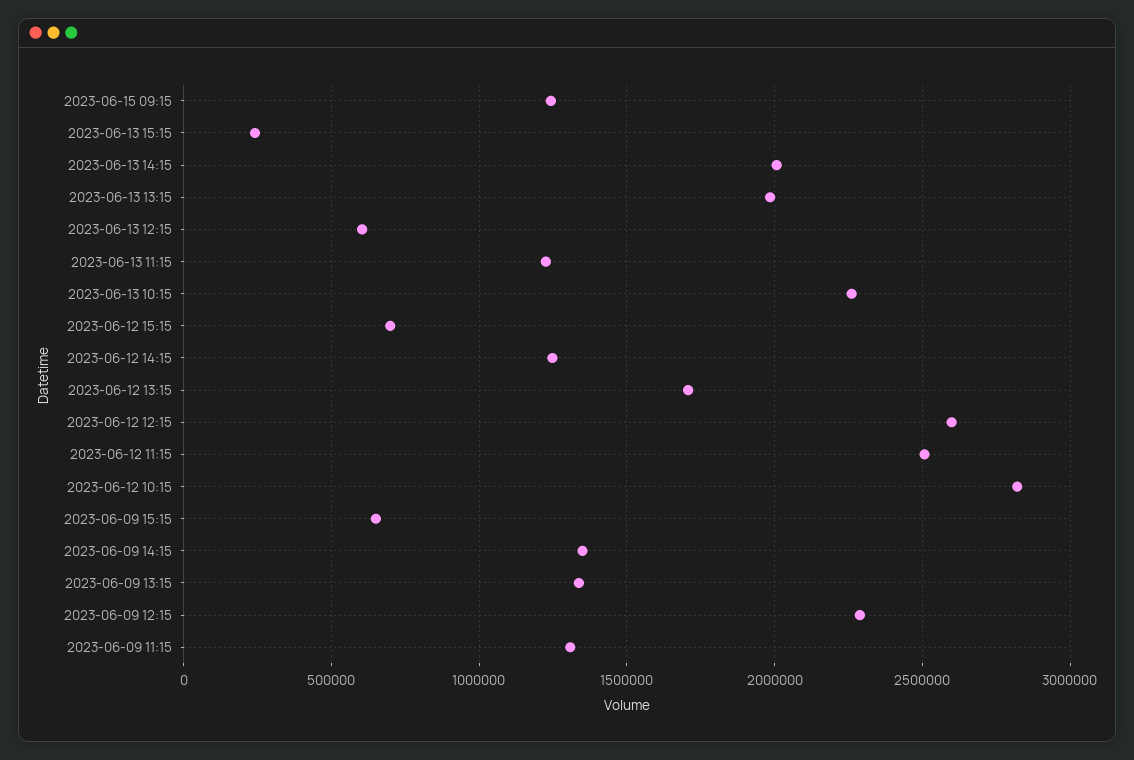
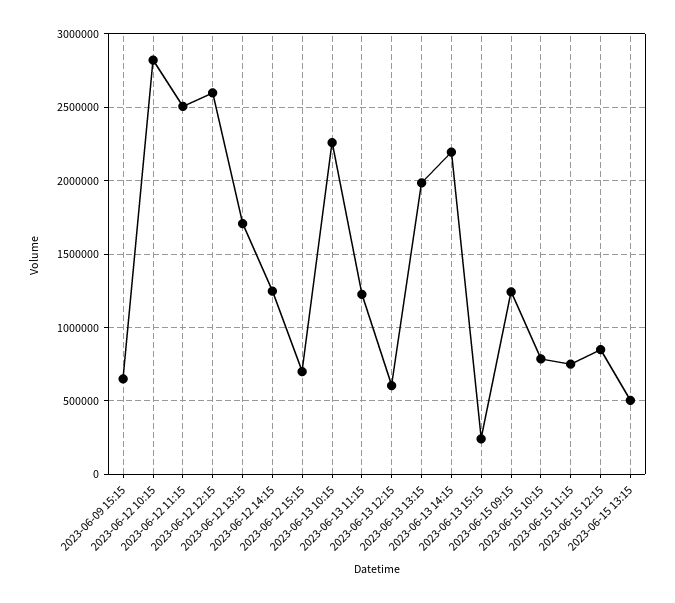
2023-06-13 14:15: 2000000 -> 2200000
2023-06-09 14:15: 1350000 -> none
2023-06-09 13:15: 1350000 -> none
2023-06-09 12:15: 2300000 -> none
2023-06-09 11:15: 1300000 -> none
2023-06-15 10:15: none -> 800000
2023-06-15 11:15: none -> 750000
2023-06-15 12:15: none -> 850000
2023-06-15 13:15: none -> 500000

